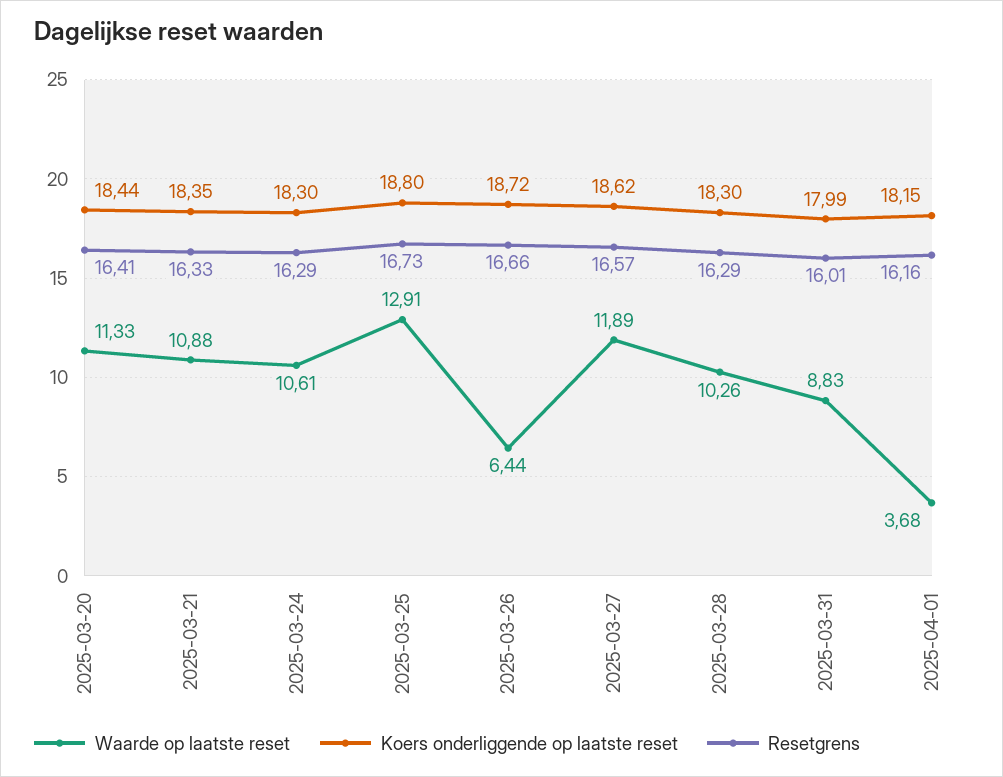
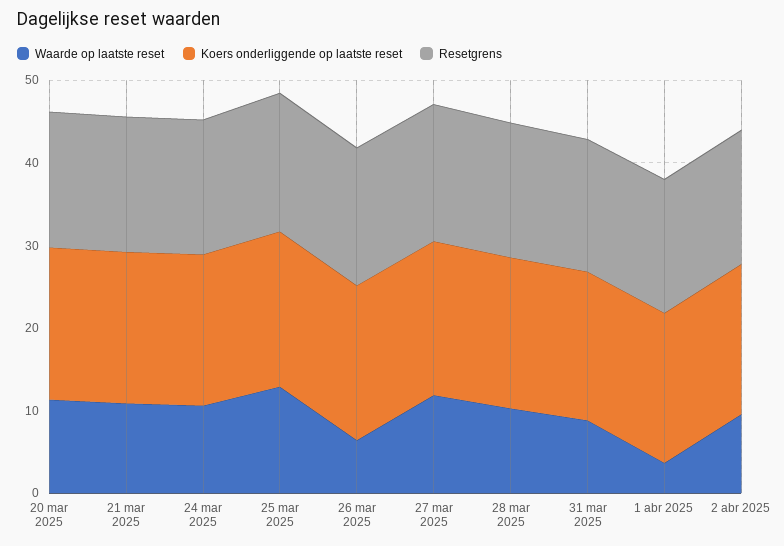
Waarde op laatste reset, 2 abr 2025: none -> 10
Koers onderliggende op laatste reset, 2 abr 2025: none -> 18
Resetgrens, 2 abr 2025: none -> 16

